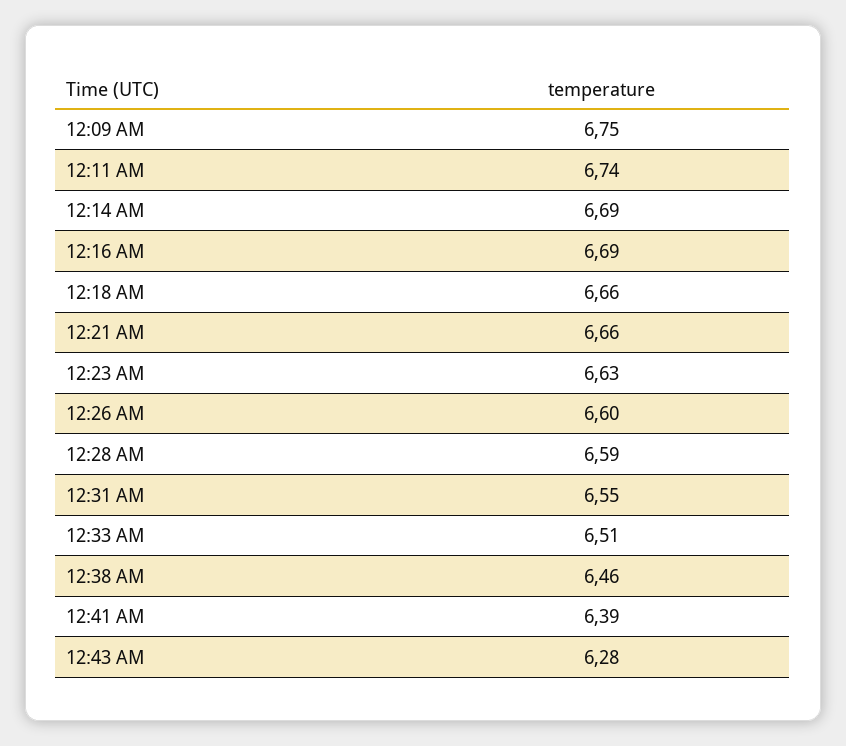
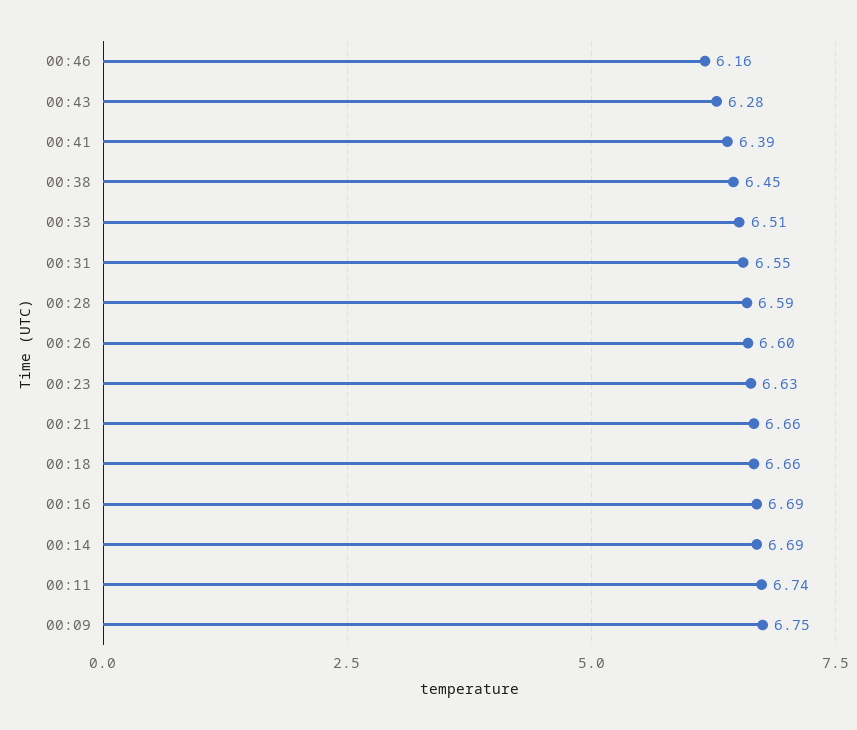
12:38 AM: 6.46 -> 6.45
00:46: none -> 6.16

